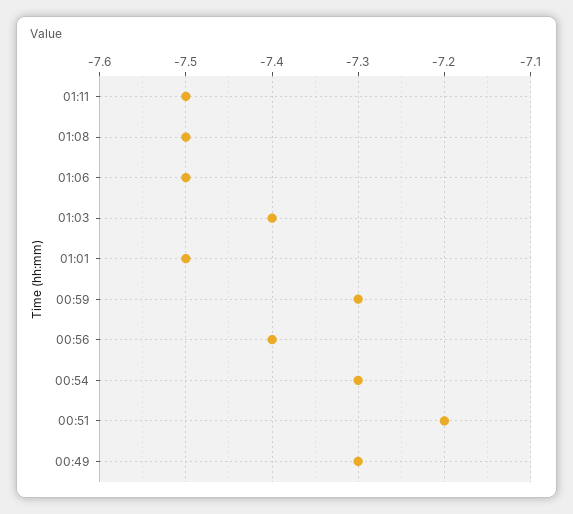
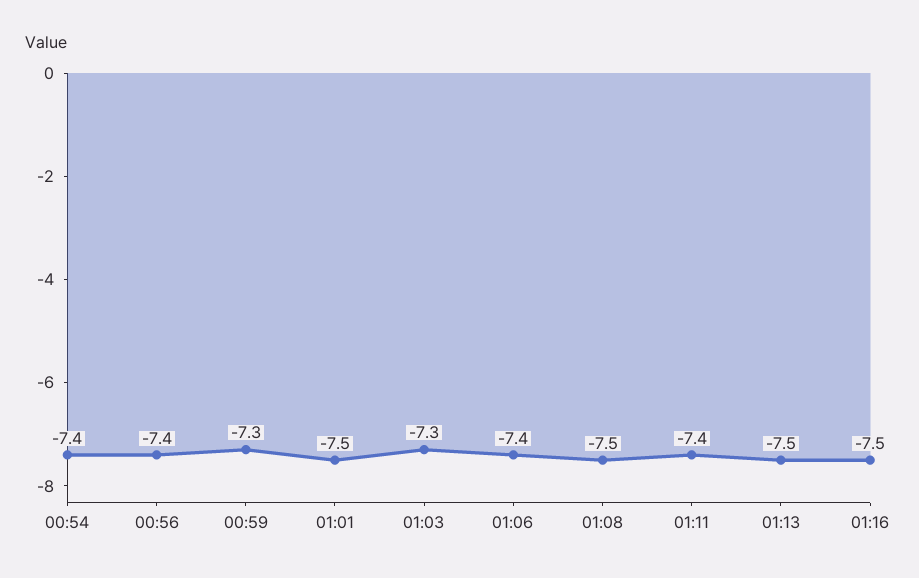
01:11: -7.5 -> -7.4
01:06: -7.5 -> -7.4
01:03: -7.4 -> -7.3
00:54: -7.3 -> -7.4
00:51: -7.2 -> none
00:49: -7.3 -> none
01:13: none -> -7.5
01:16: none -> -7.5

